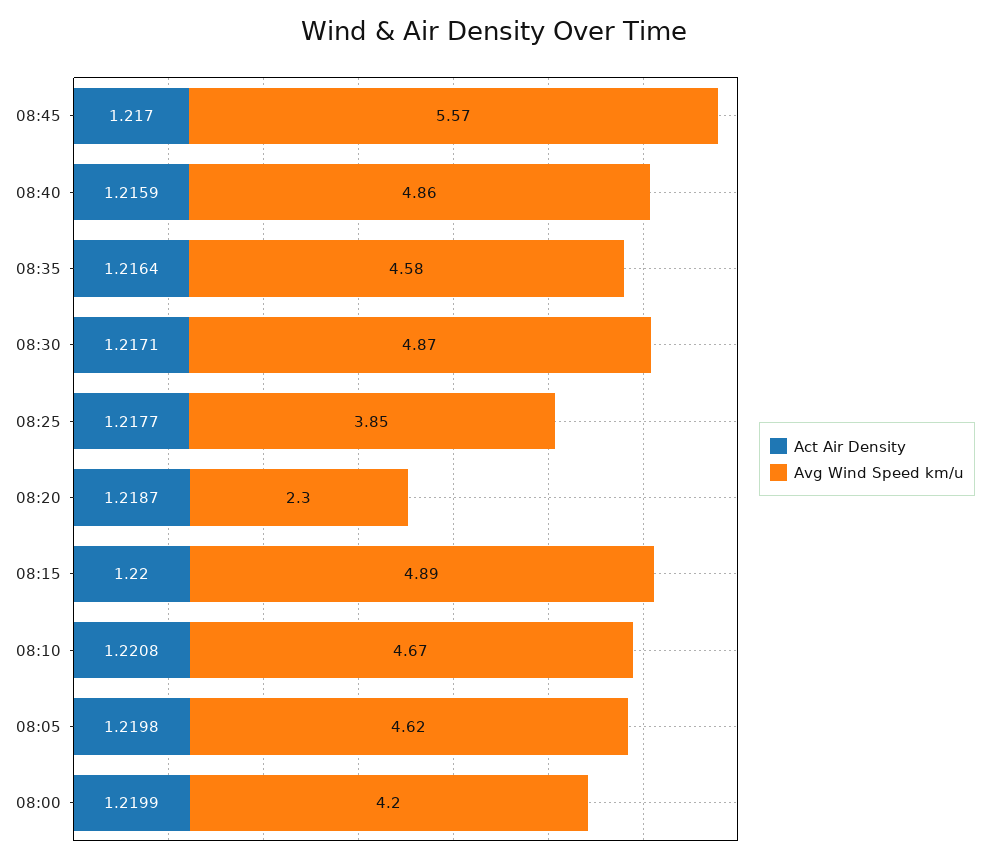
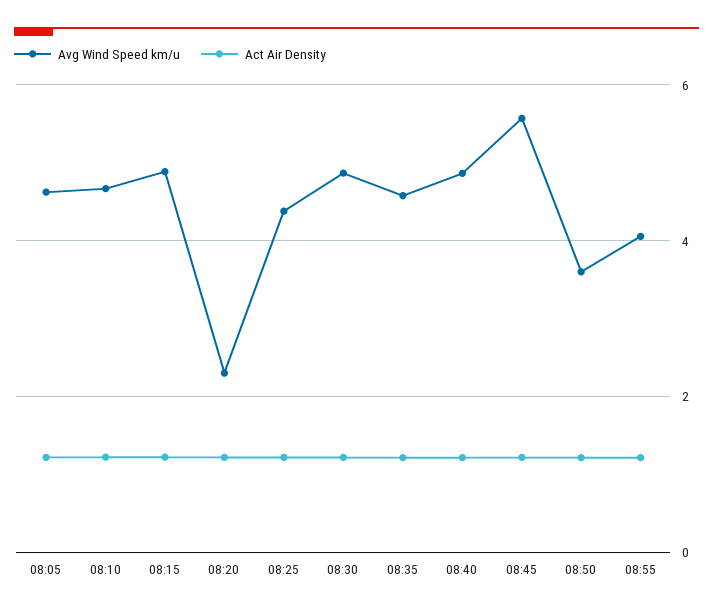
Avg Wind Speed km/u, 08:25: 3.85 -> 4.4
Act Air Density, 08:00: 1.2199 -> none
Avg Wind Speed km/u, 08:00: 4.2 -> none
Avg Wind Speed km/u, 08:50: none -> 3.6
Act Air Density, 08:50: none -> 1.2
Avg Wind Speed km/u, 08:55: none -> 4
Act Air Density, 08:55: none -> 1.2

